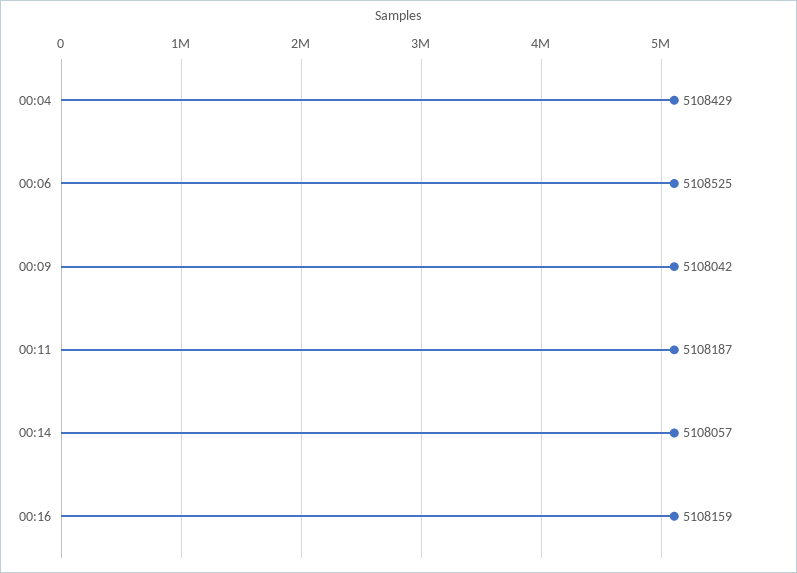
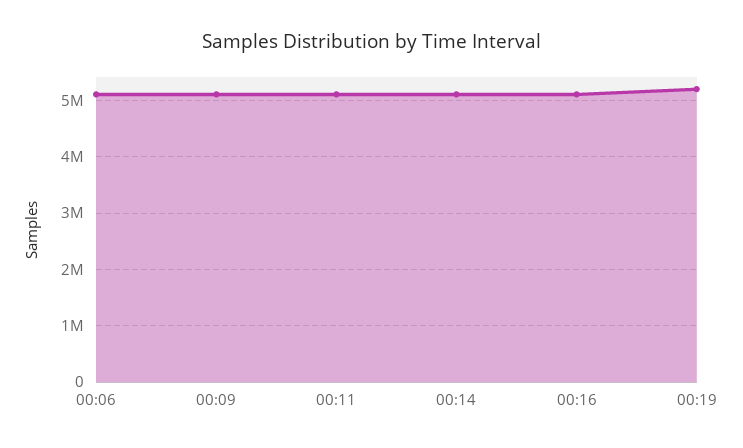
00:04: 5108429 -> none
00:19: none -> 5200000

